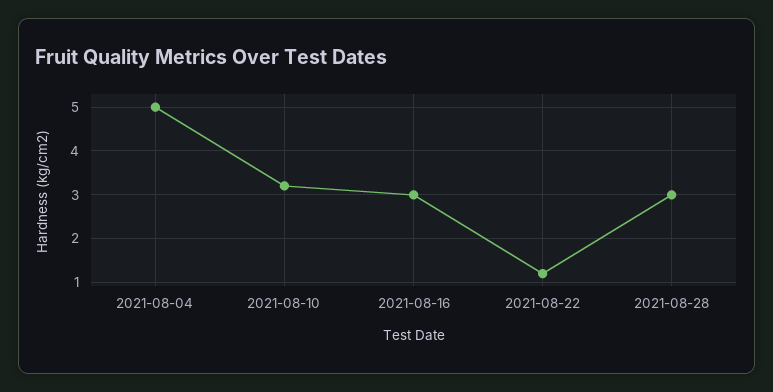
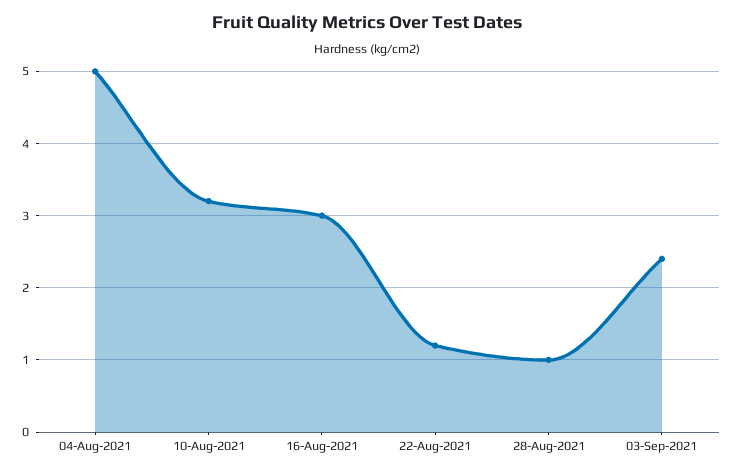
2021-08-28: 3 -> 1
03-Sep-2021: none -> 2.4

